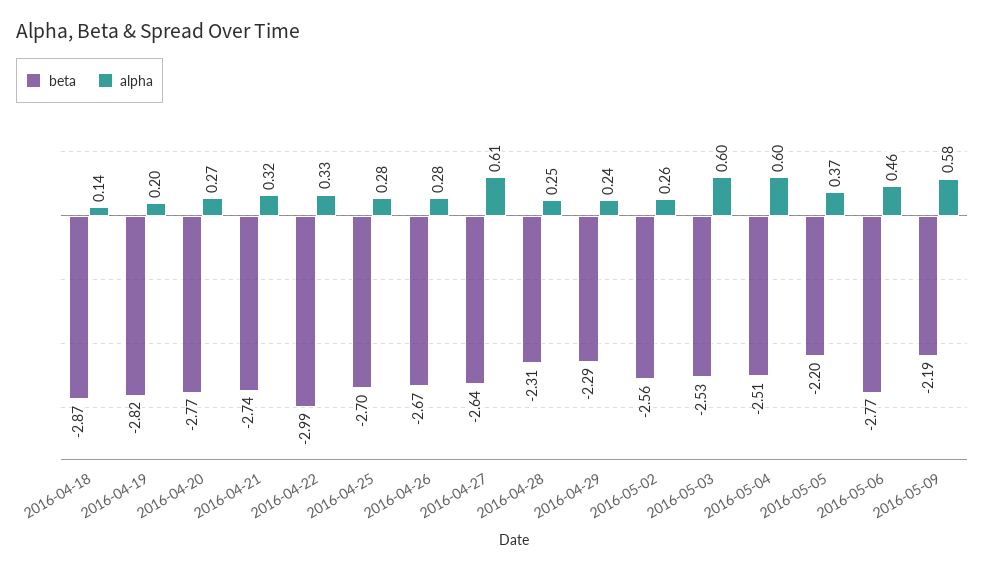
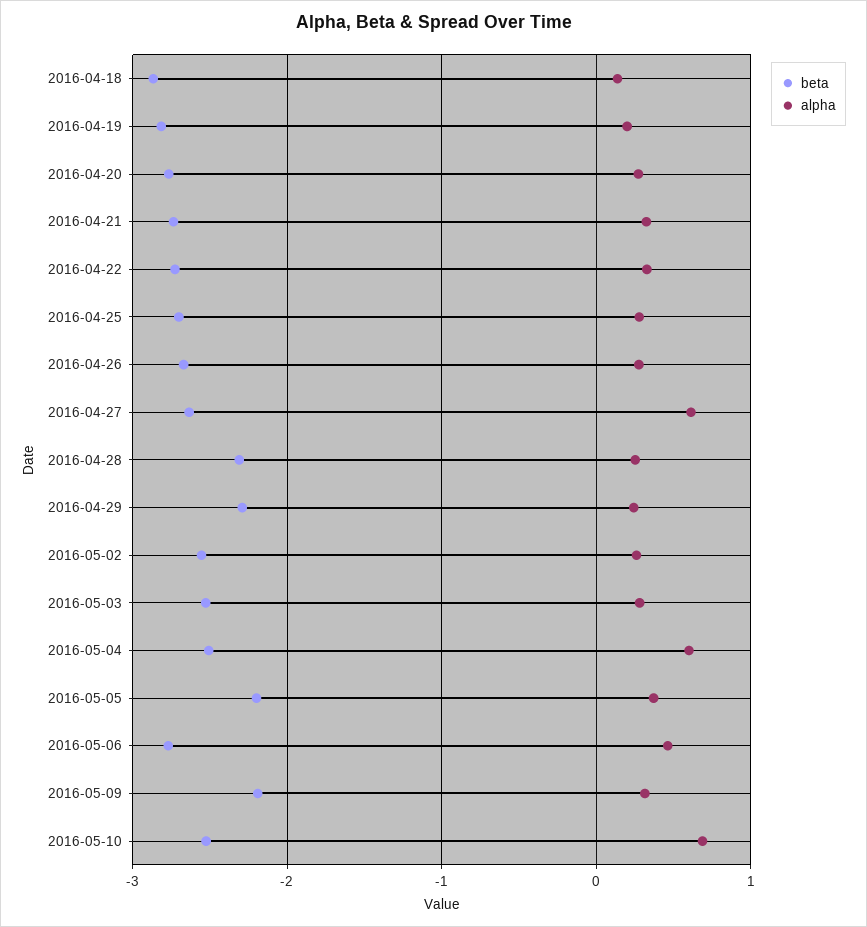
beta, 2016-04-22: -2.99 -> -2.7
alpha, 2016-05-03: 0.6 -> 0.3
alpha, 2016-05-09: 0.58 -> 0.3
beta, 2016-05-10: none -> -2.5
alpha, 2016-05-10: none -> 0.7

